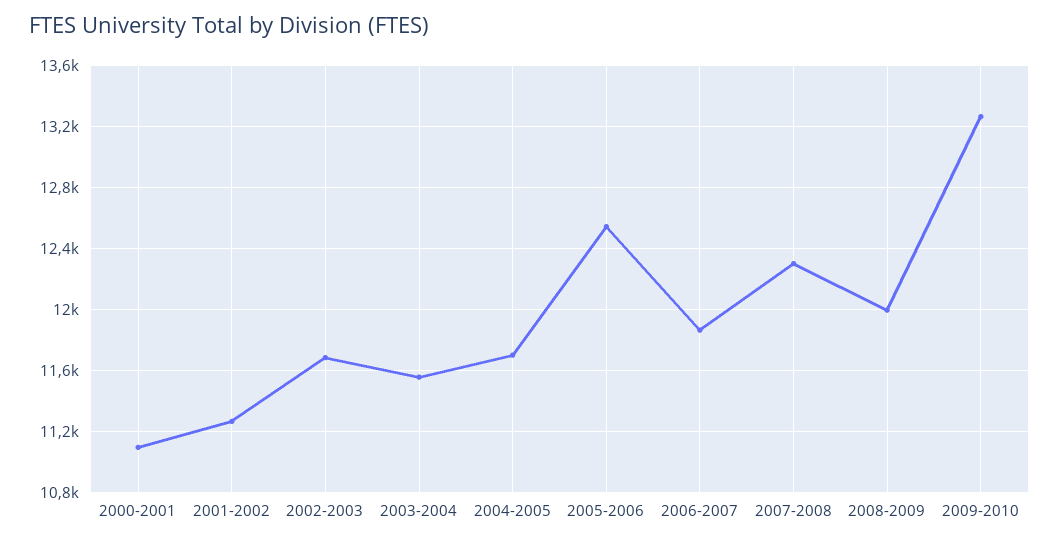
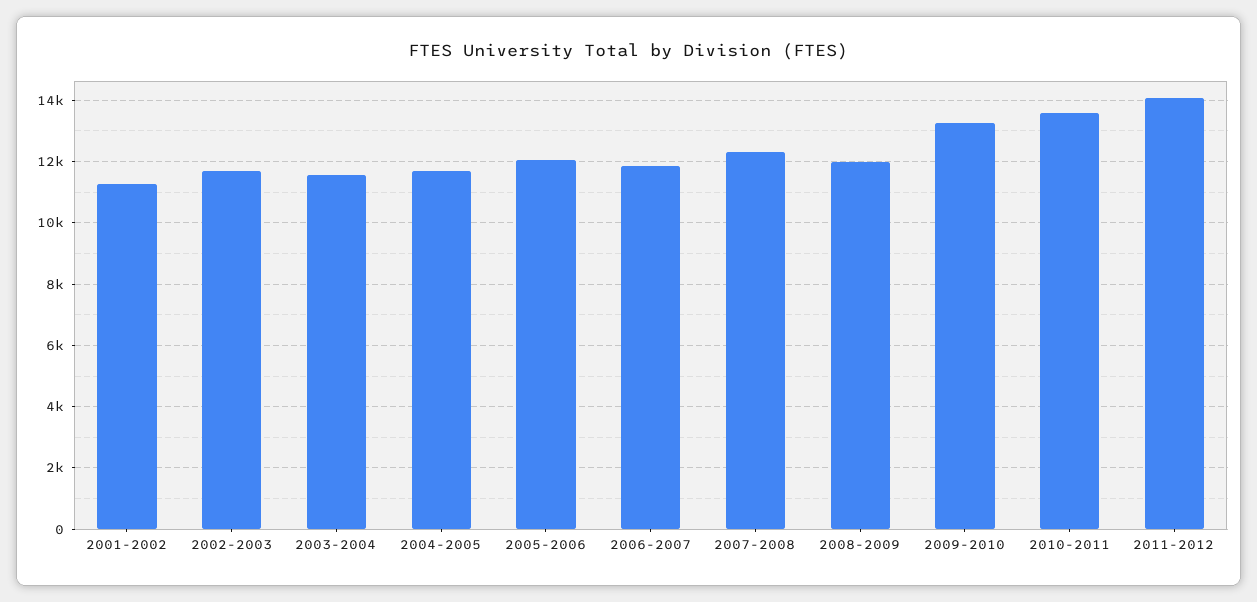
2000-2001: 11100 -> none
2005-2006: 12550 -> 12000
2010-2011: none -> 13600
2011-2012: none -> 14000

